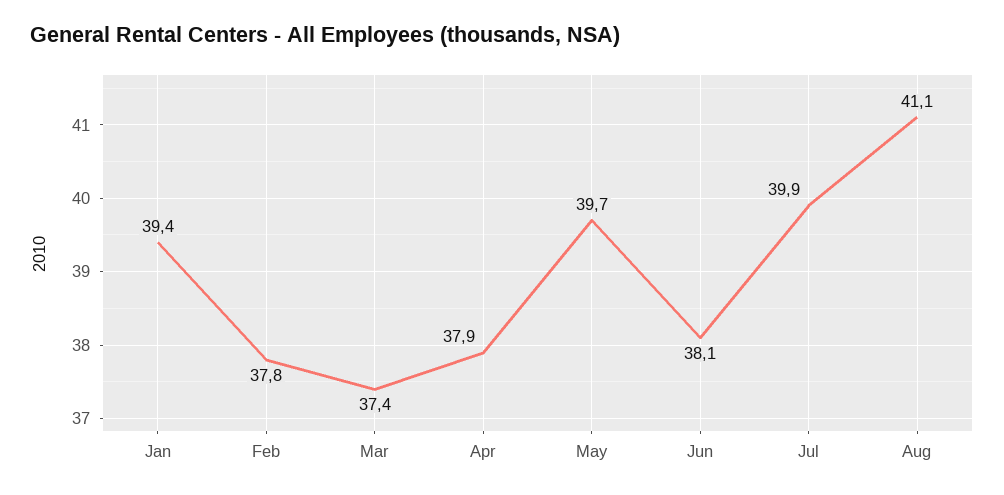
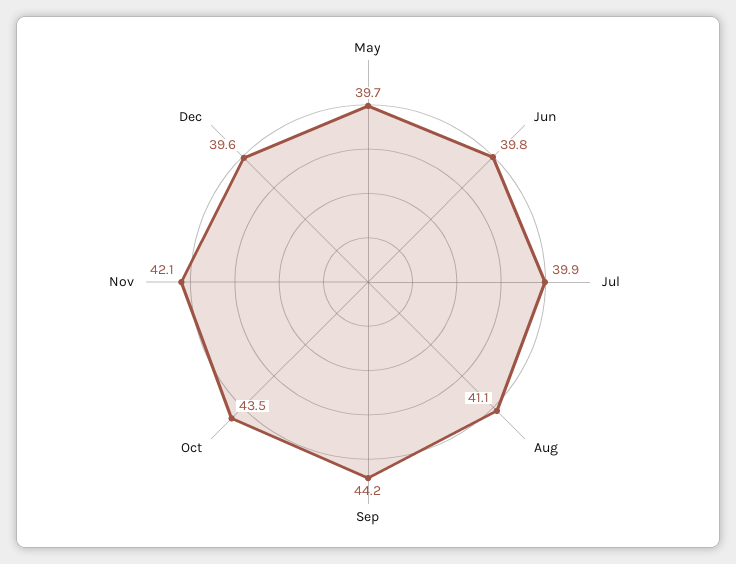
Jan: 39.4 -> none
Feb: 37.8 -> none
Mar: 37.4 -> none
Apr: 37.9 -> none
Jun: 38.1 -> 39.8
Sep: none -> 44.2
Oct: none -> 43.5
Nov: none -> 42.1
Dec: none -> 39.6

